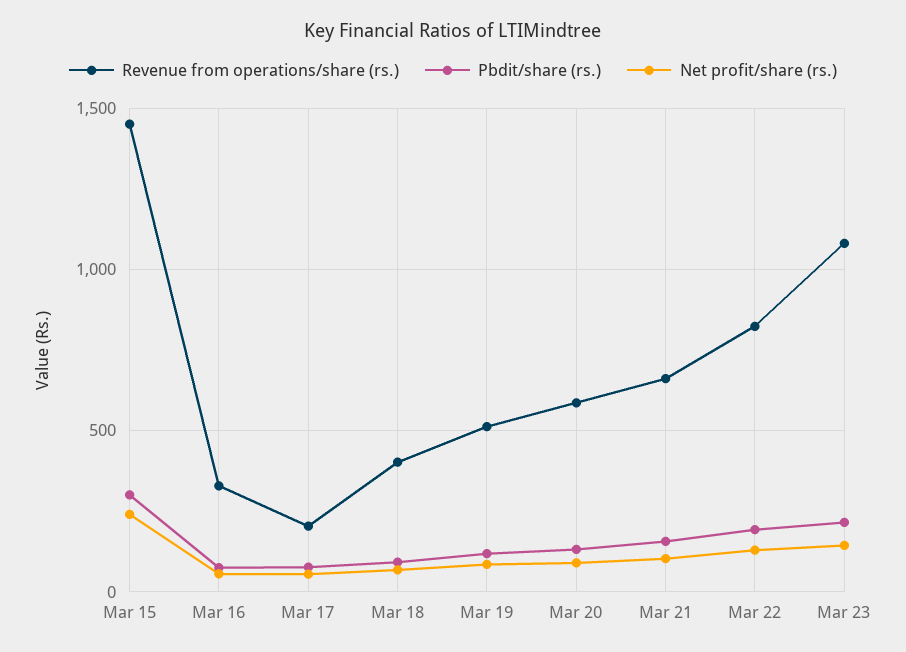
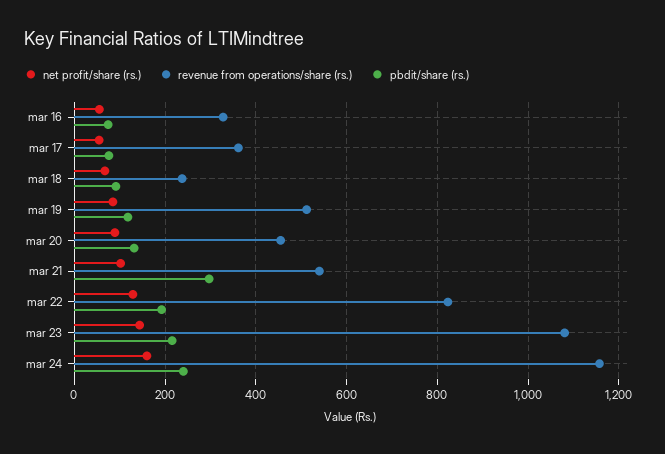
Revenue from operations/share (rs.), Mar 15: 1450 -> none
Pbdit/share (rs.), Mar 15: 300 -> none
Net profit/share (rs.), Mar 15: 250 -> none
Revenue from operations/share (rs.), Mar 17: 200 -> 360
Revenue from operations/share (rs.), Mar 18: 400 -> 240
Revenue from operations/share (rs.), Mar 20: 600 -> 460
Revenue from operations/share (rs.), Mar 21: 650 -> 540
Pbdit/share (rs.), Mar 21: 150 -> 300
Net profit/share (rs.), mar 24: none -> 160
Revenue from operations/share (rs.), mar 24: none -> 1160
Pbdit/share (rs.), mar 24: none -> 240

